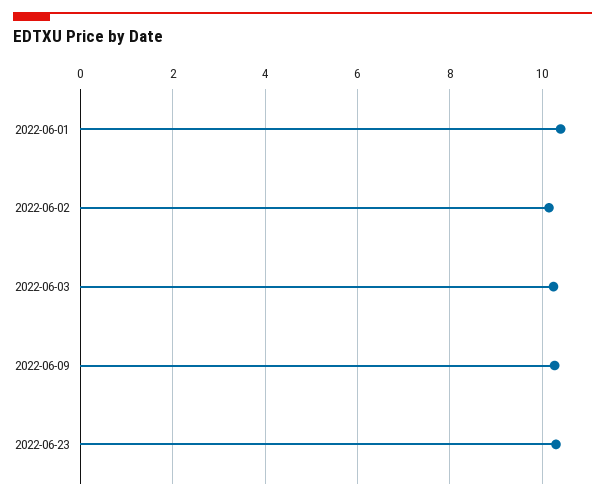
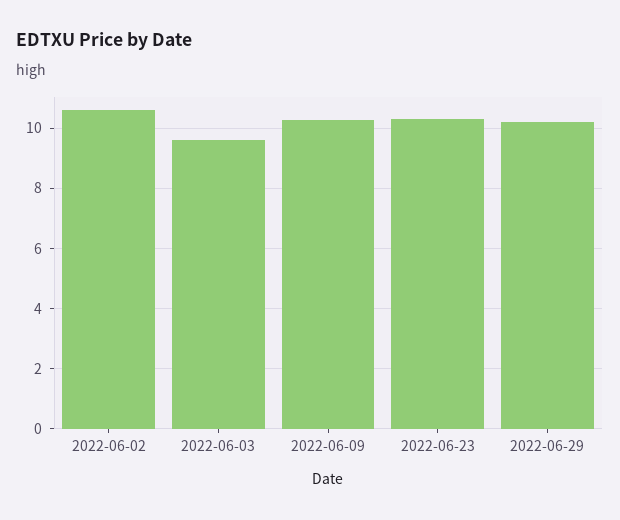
2022-06-01: 10.4 -> none
2022-06-02: 10.2 -> 10.6
2022-06-03: 10.2 -> 9.6
2022-06-29: none -> 10.2

